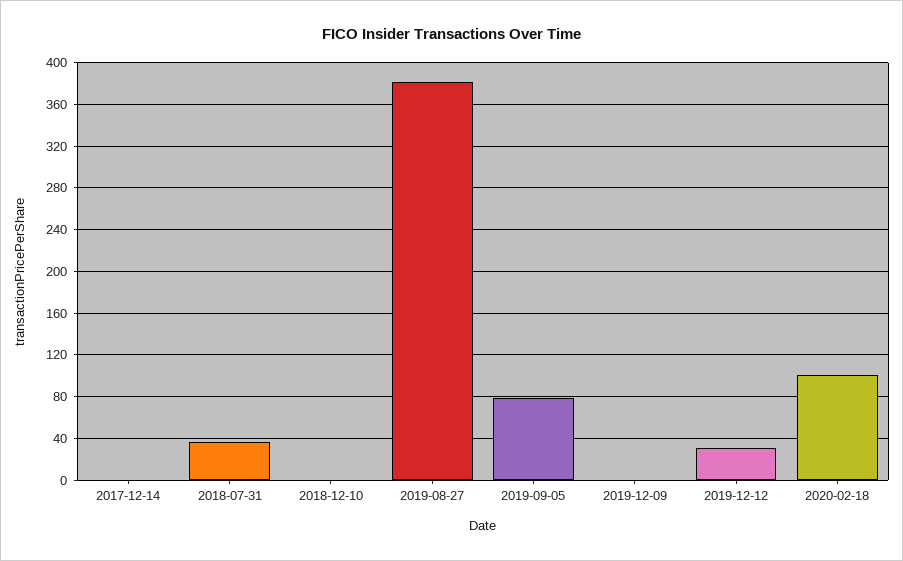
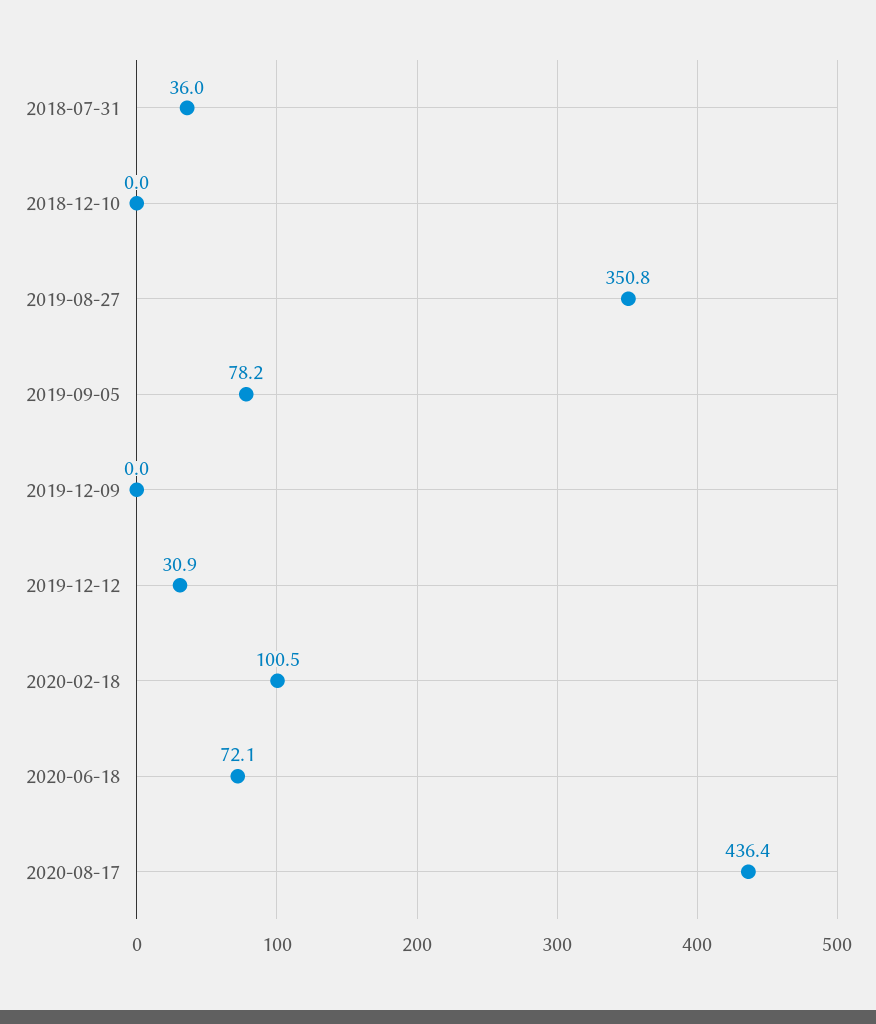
2017-12-14: 0 -> none
2019-08-27: 380 -> 350.8
2020-06-18: none -> 72.1
2020-08-17: none -> 436.4

